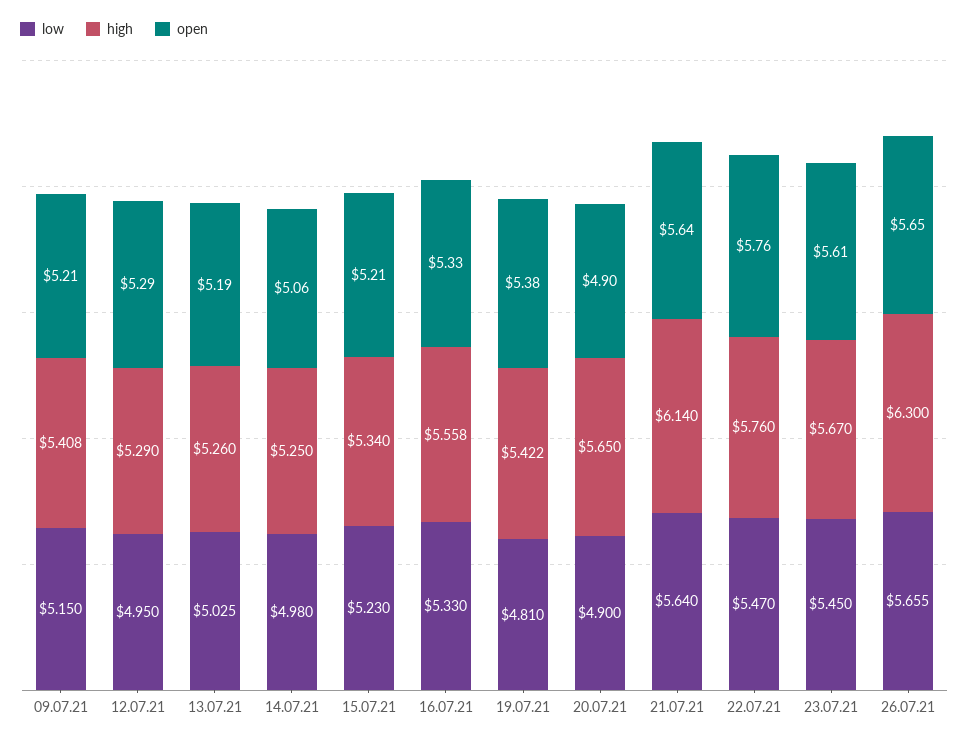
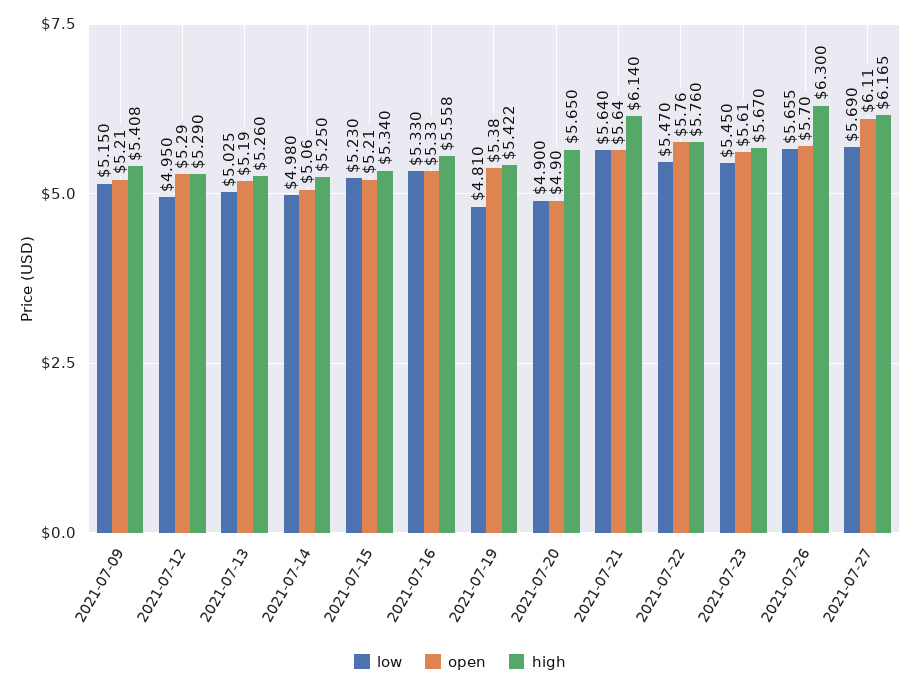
open, 26.07.21: 5.65 -> 5.7
low, 2021-07-27: none -> 5.69
open, 2021-07-27: none -> 6.11
high, 2021-07-27: none -> 6.165

